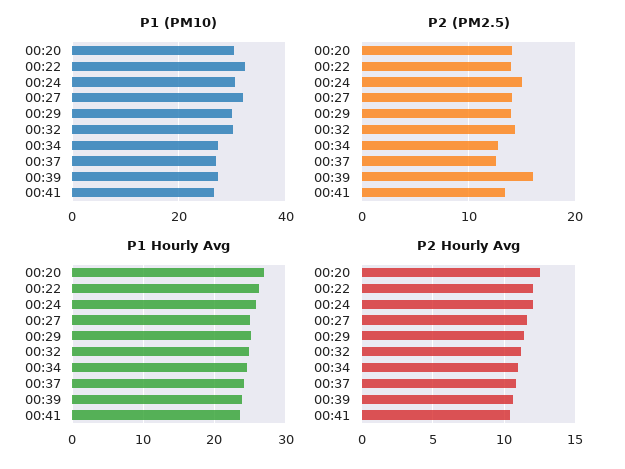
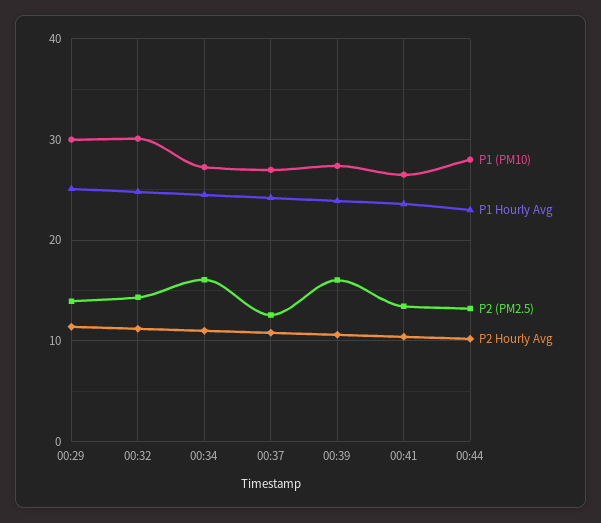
P1 (PM10), 00:20: 30 -> none
P1 (PM10), 00:22: 32 -> none
P1 (PM10), 00:24: 30 -> none
P1 (PM10), 00:27: 32 -> none
P2 (PM2.5), 00:20: 14 -> none
P2 (PM2.5), 00:22: 14 -> none
P2 (PM2.5), 00:24: 15 -> none
P2 (PM2.5), 00:27: 14 -> none
P2 (PM2.5), 00:34: 13 -> 16
P1 Hourly Avg, 00:20: 27 -> none
P1 Hourly Avg, 00:22: 26 -> none
P1 Hourly Avg, 00:24: 26 -> none
P1 Hourly Avg, 00:27: 25 -> none
P2 Hourly Avg, 00:20: 12.5 -> none
P2 Hourly Avg, 00:22: 12 -> none
P2 Hourly Avg, 00:24: 12 -> none
P2 Hourly Avg, 00:27: 11.5 -> none
P1 (PM10), 00:44: none -> 28
P1 Hourly Avg, 00:44: none -> 23
P2 (PM2.5), 00:44: none -> 13
P2 Hourly Avg, 00:44: none -> 10

